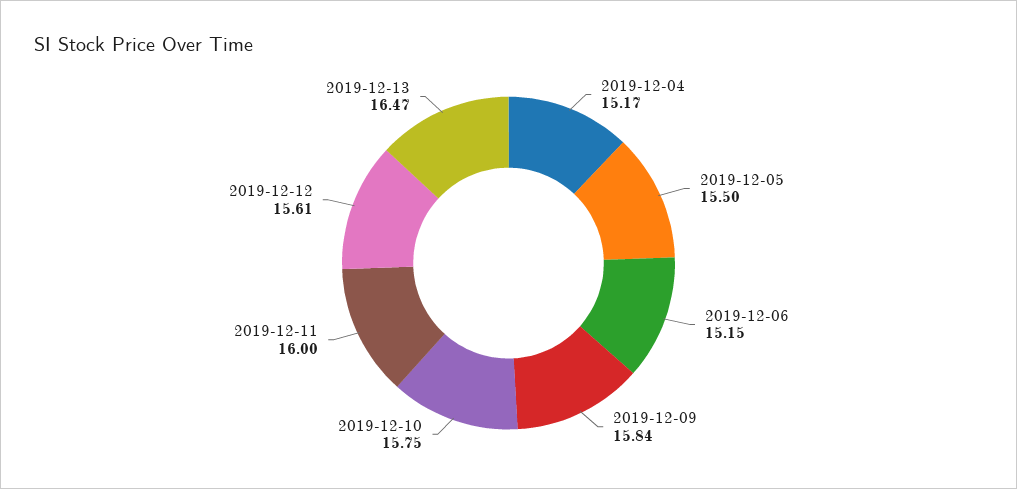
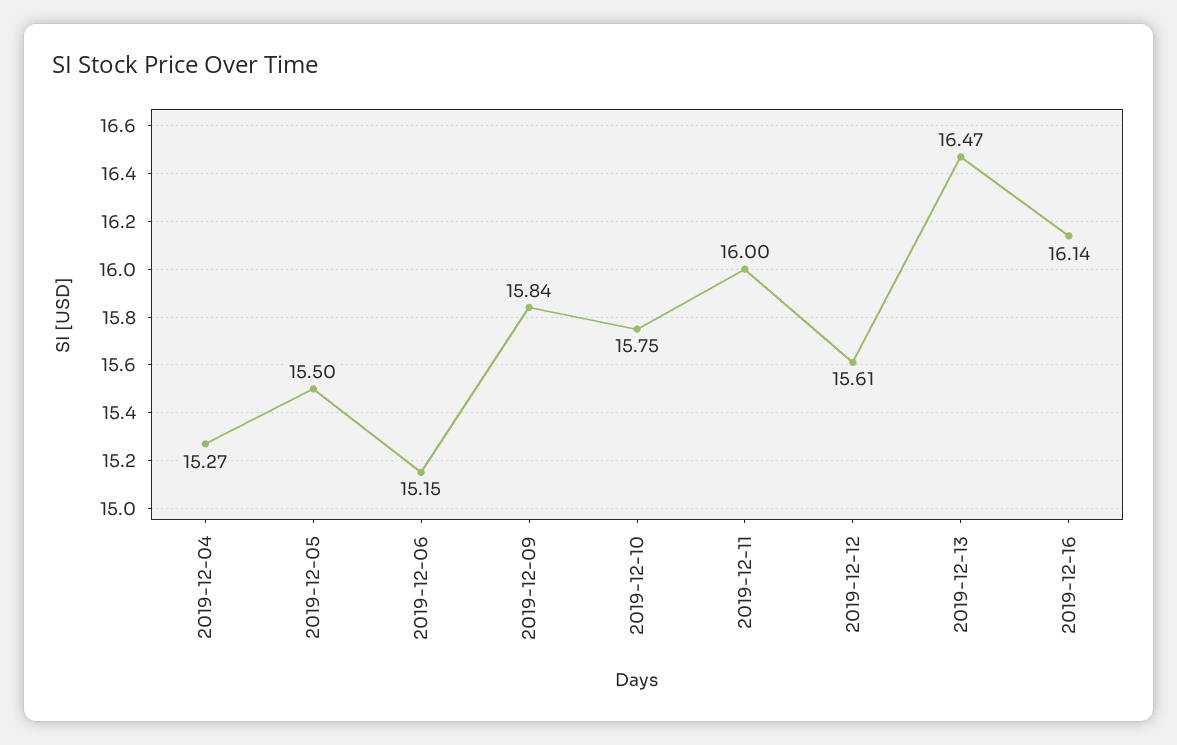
2019-12-04: 15.17 -> 15.27
2019-12-16: none -> 16.14

